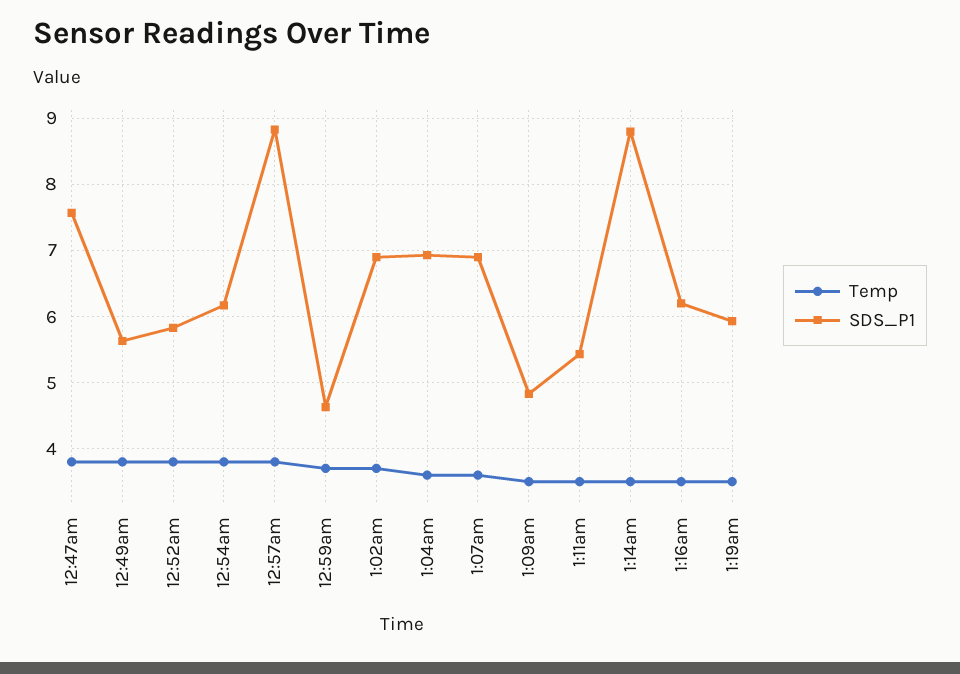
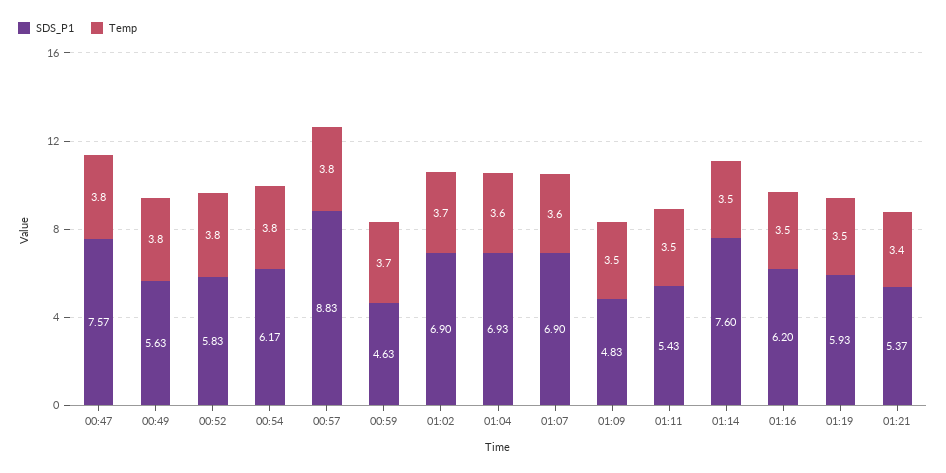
SDS_P1, 1:14am: 8.8 -> 7.6
SDS_P1, 01:21: none -> 5.37
Temp, 01:21: none -> 3.4

